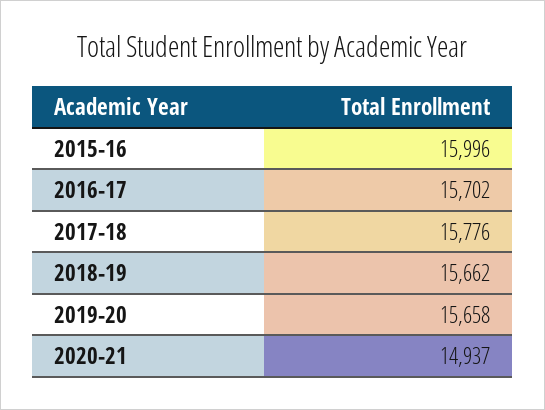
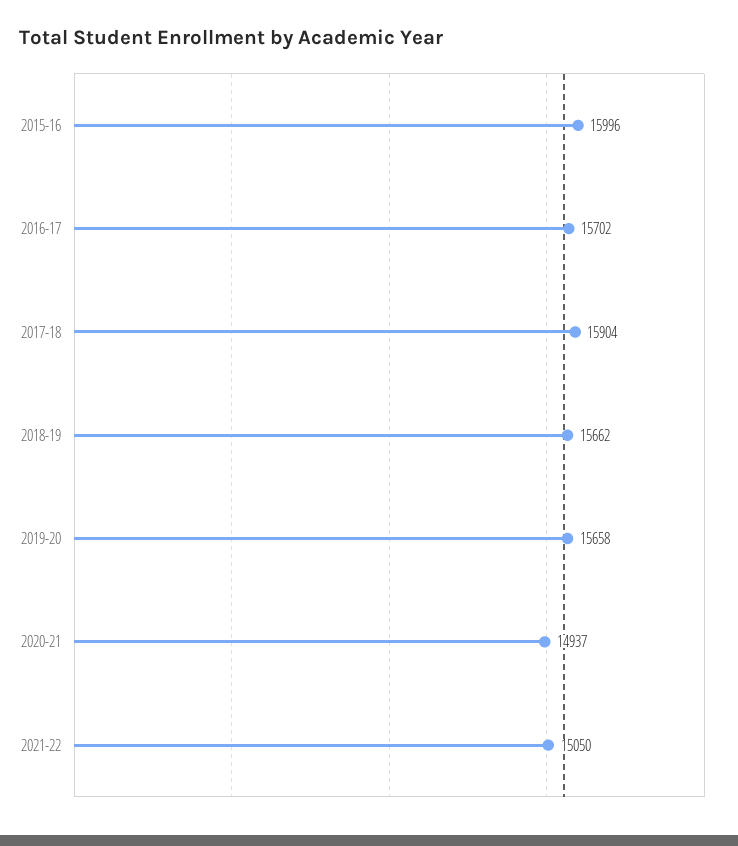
2017-18: 15776 -> 15904
2021-22: none -> 15050

